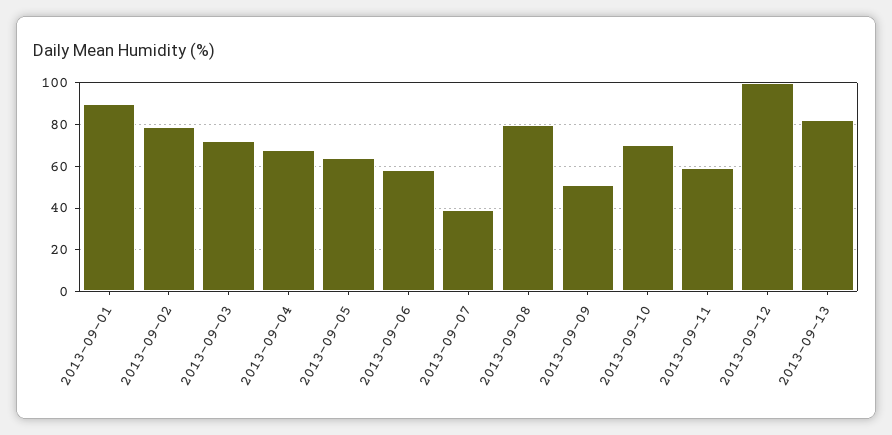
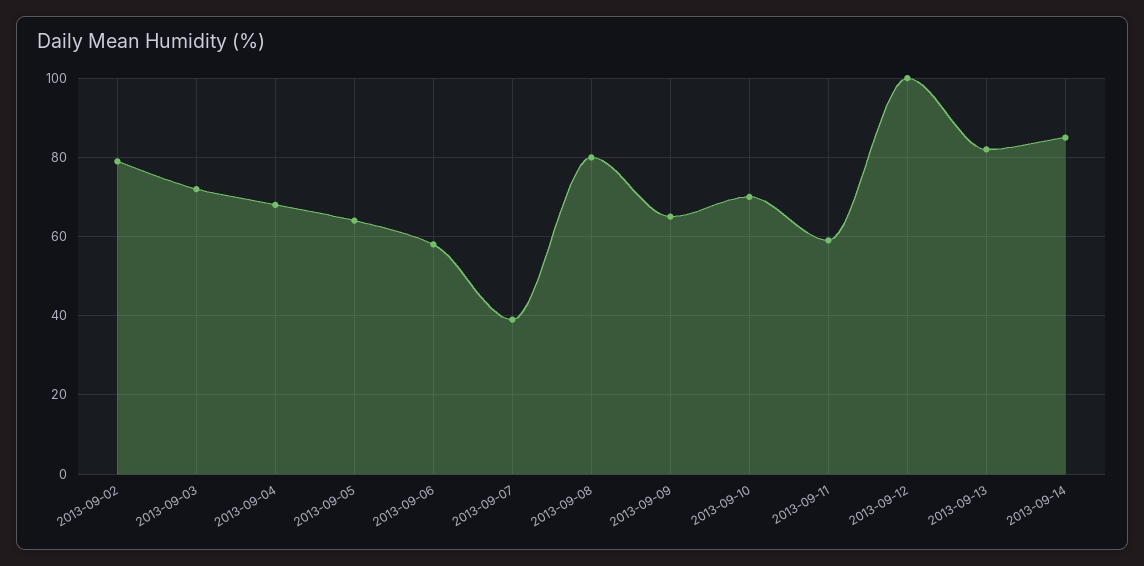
2013-09-01: 90 -> none
2013-09-09: 50 -> 65
2013-09-14: none -> 85

